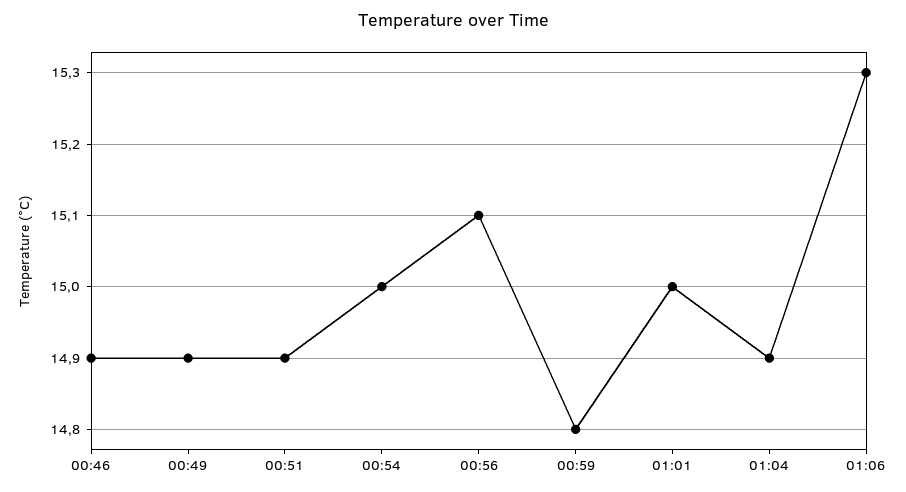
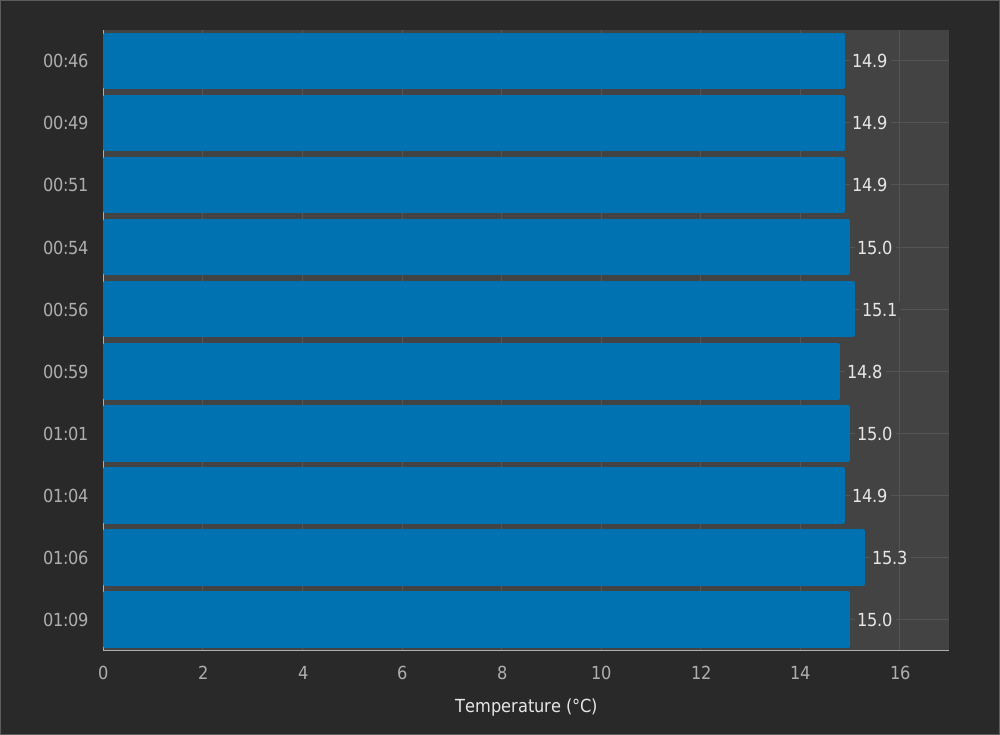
01:09: none -> 15

